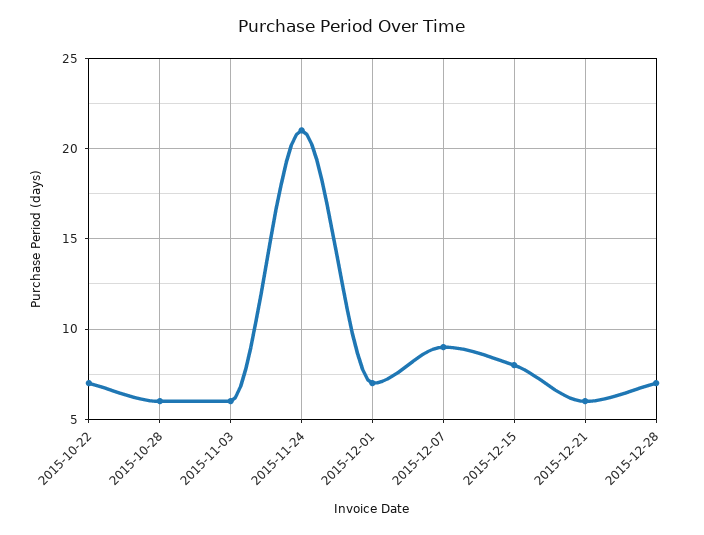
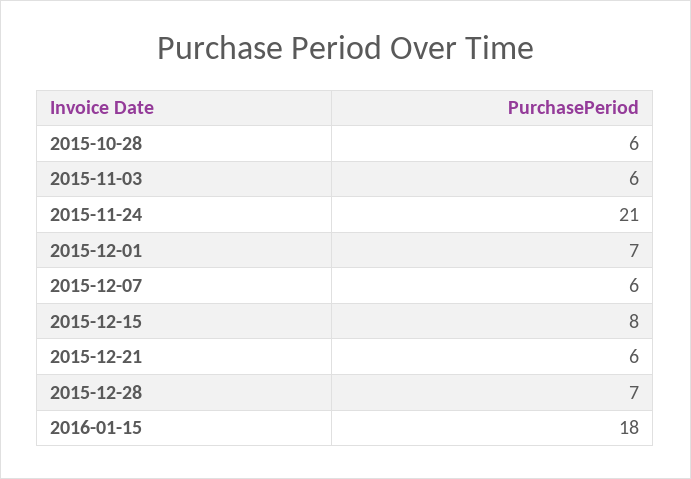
2015-10-22: 7 -> none
2015-12-07: 9 -> 6
2016-01-15: none -> 18

